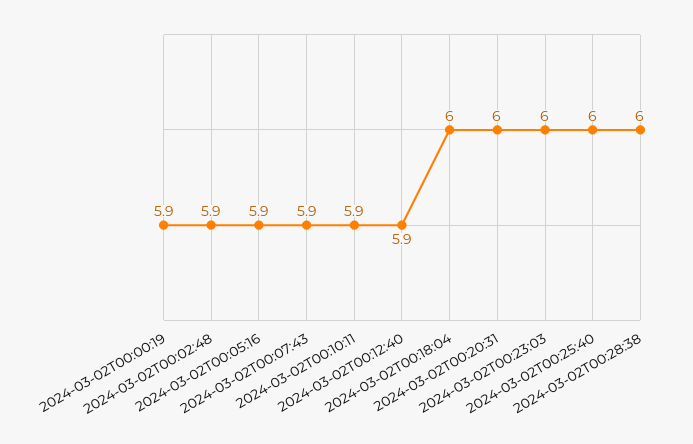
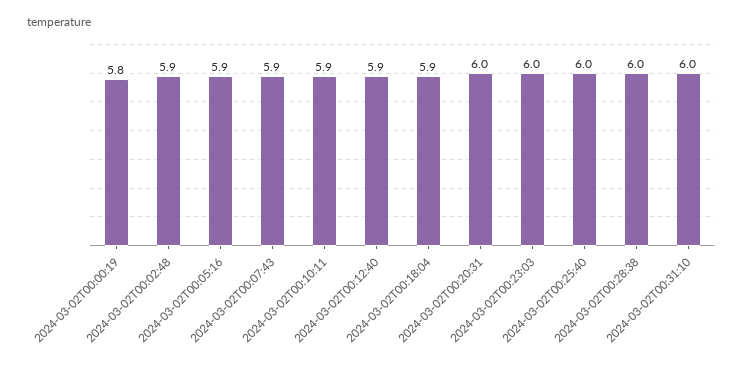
2024-03-02T00:00:19: 5.9 -> 5.8
2024-03-02T00:18:04: 6 -> 5.9
2024-03-02T00:31:10: none -> 6

